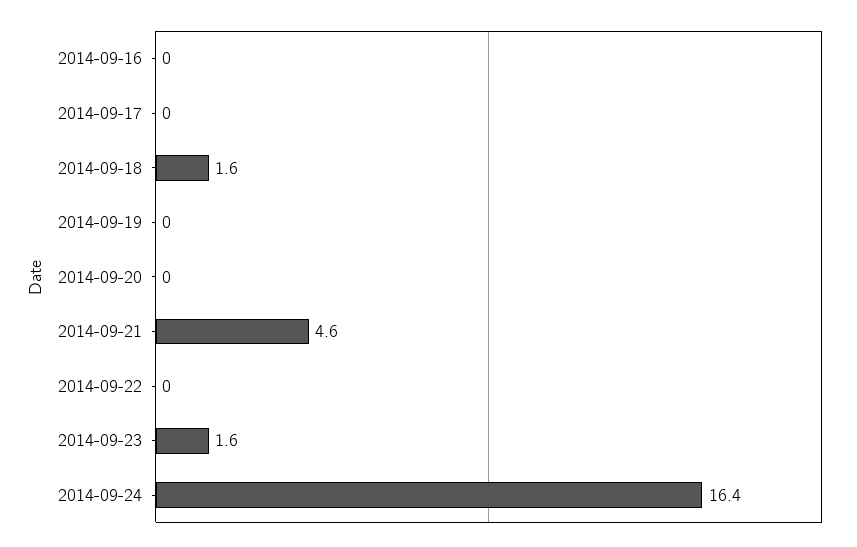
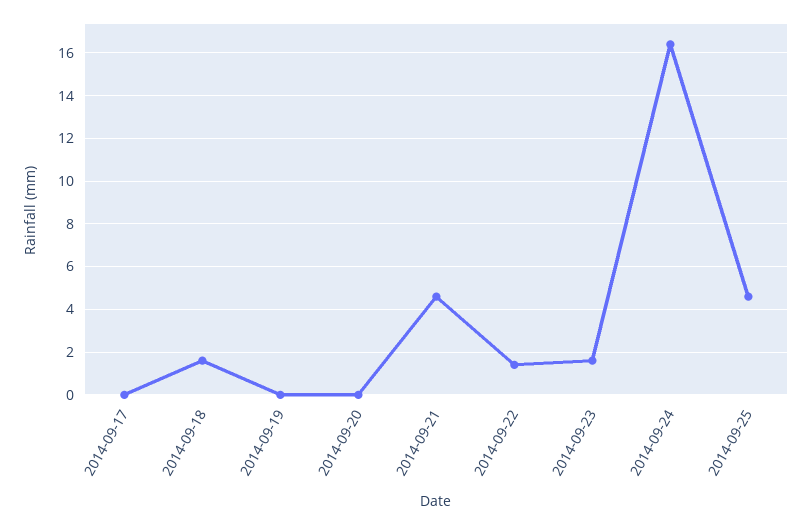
2014-09-16: 0 -> none
2014-09-22: 0 -> 1.5
2014-09-25: none -> 4.5

